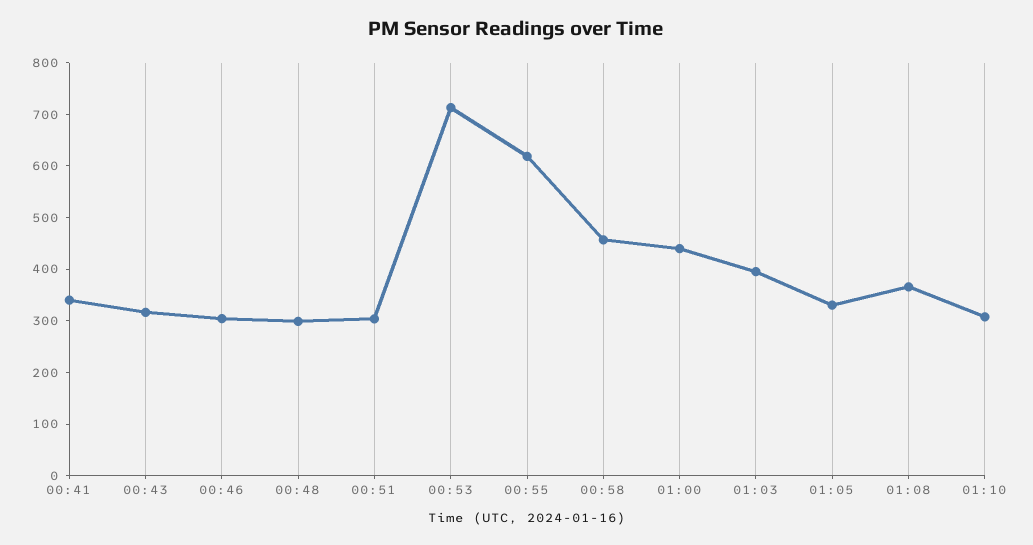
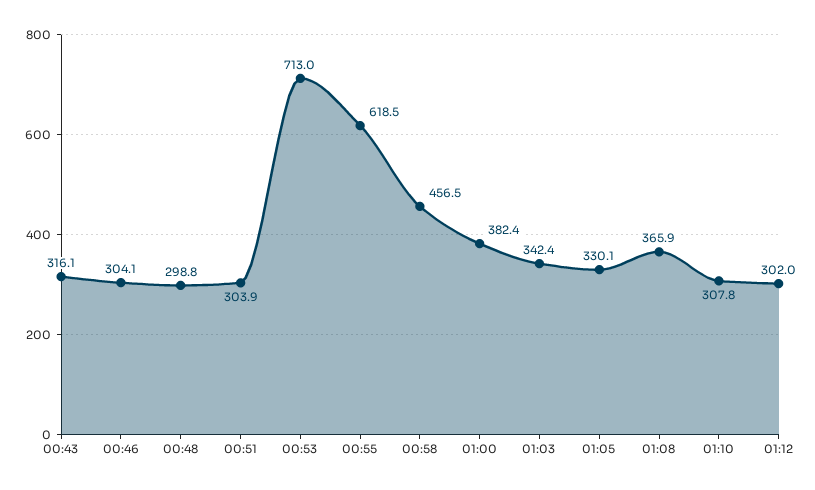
00:41: 340 -> none
01:00: 440 -> 382.4
01:03: 400 -> 342.4
01:12: none -> 302

